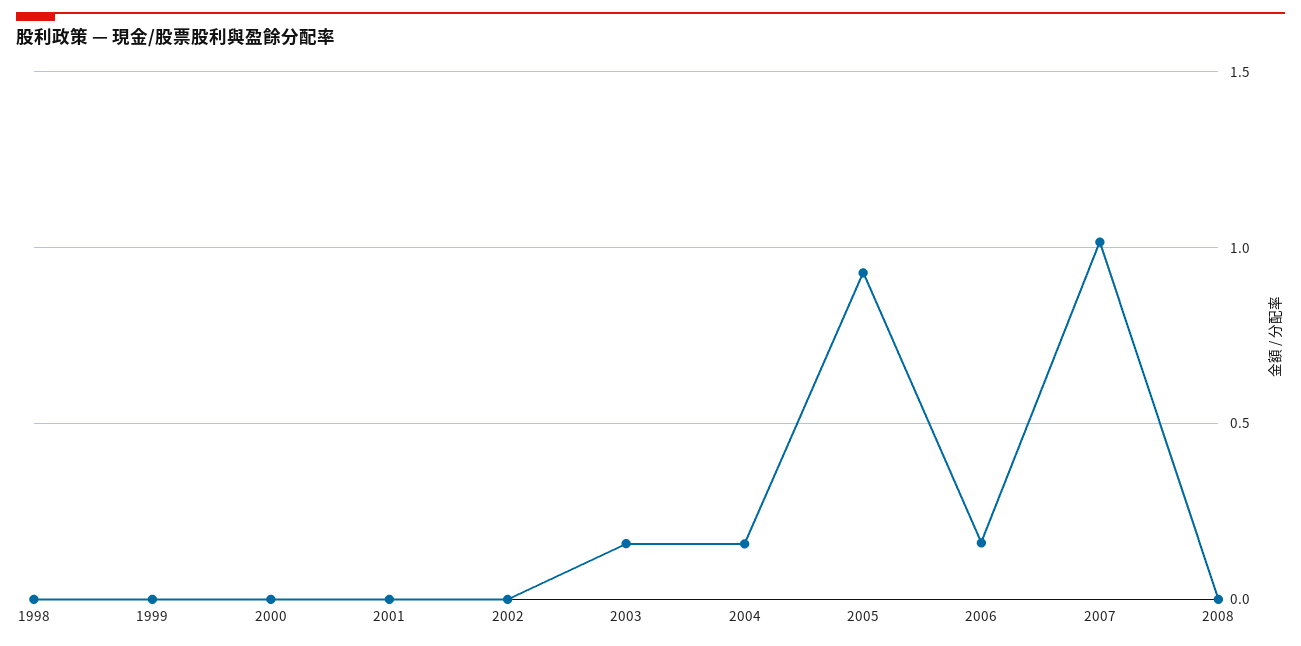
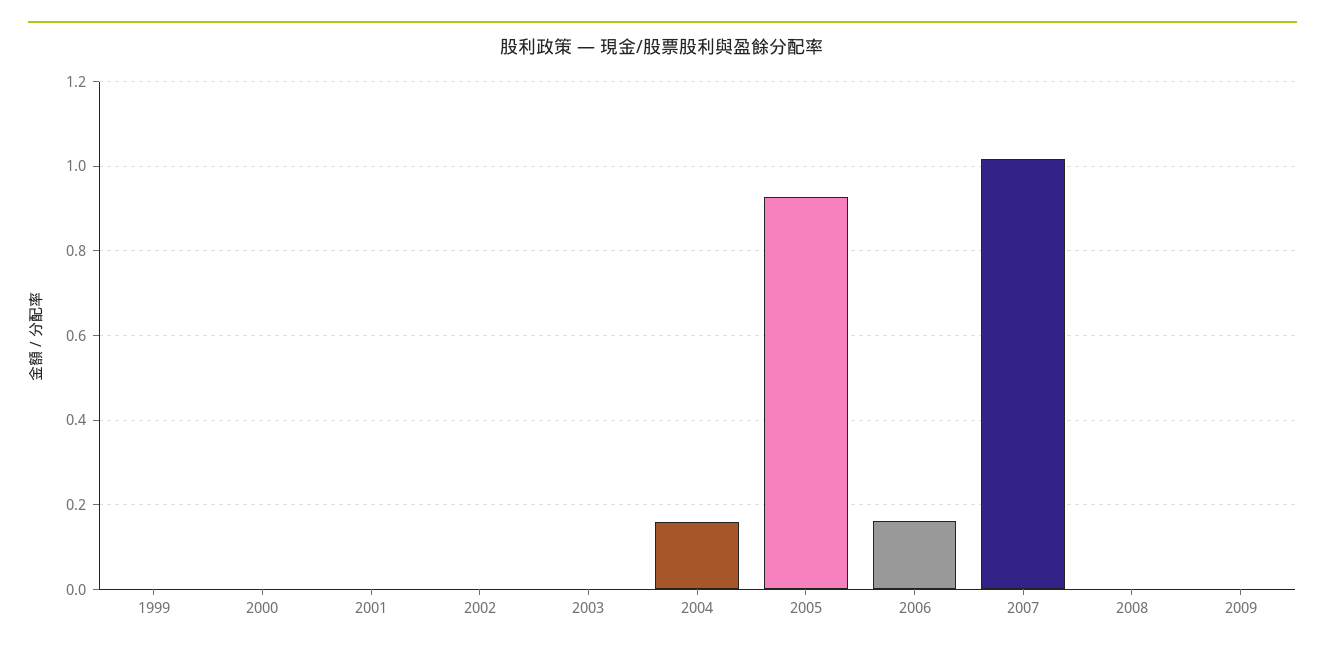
1998: 0 -> none
2003: 0.15 -> 0
2009: none -> 0

